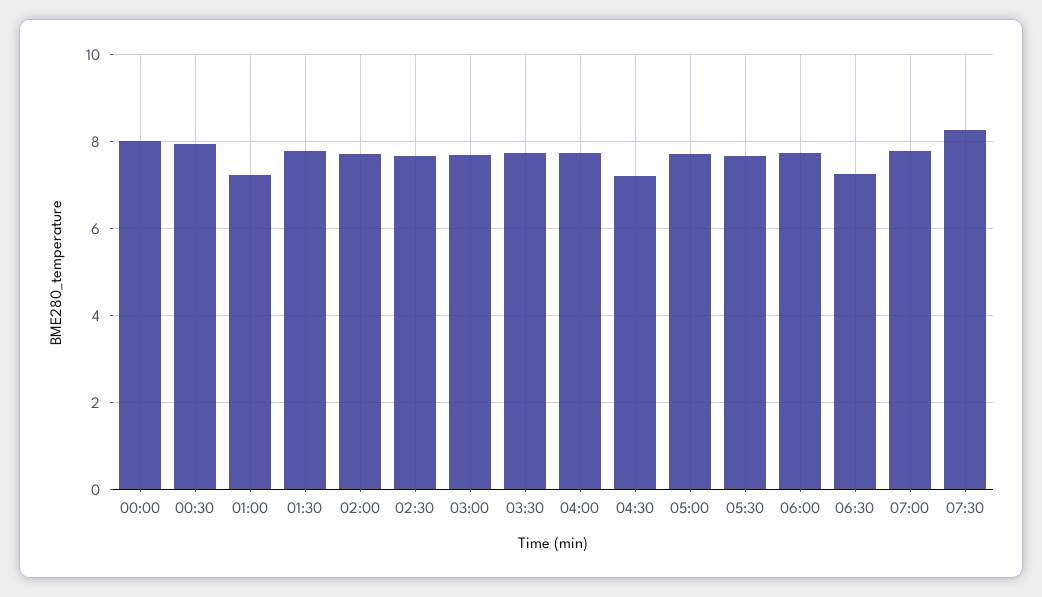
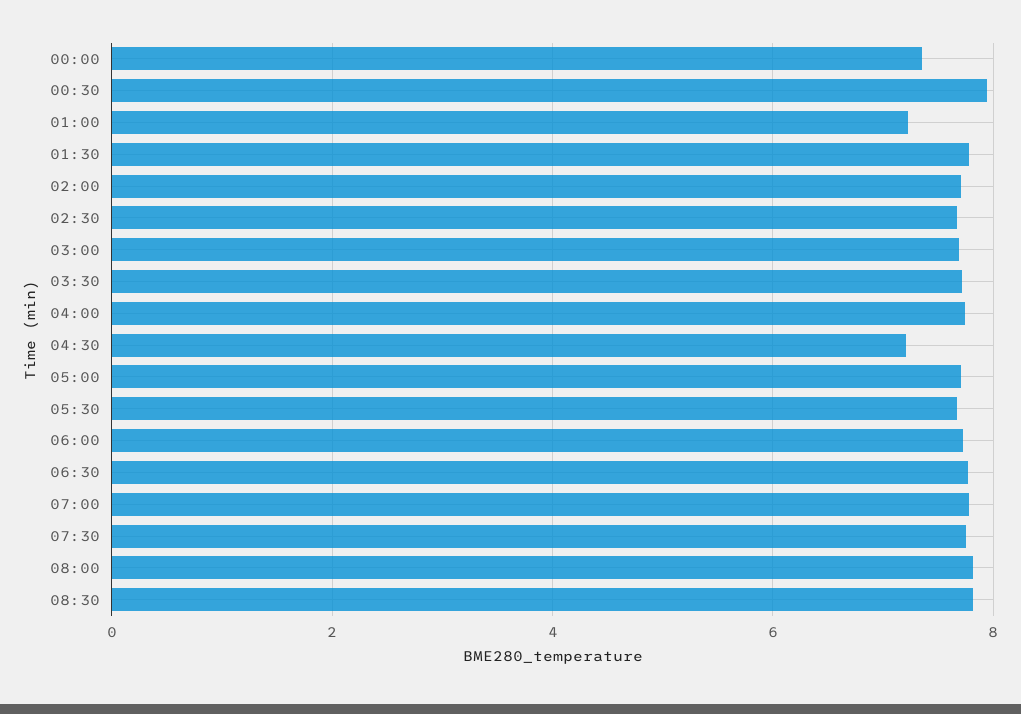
00:00: 8 -> 7.4
06:30: 7.2 -> 7.8
07:30: 8.2 -> 7.8
08:00: none -> 7.8
08:30: none -> 7.8

